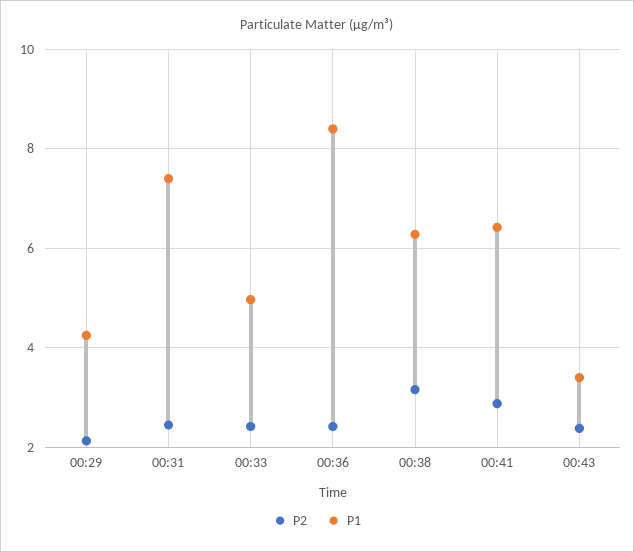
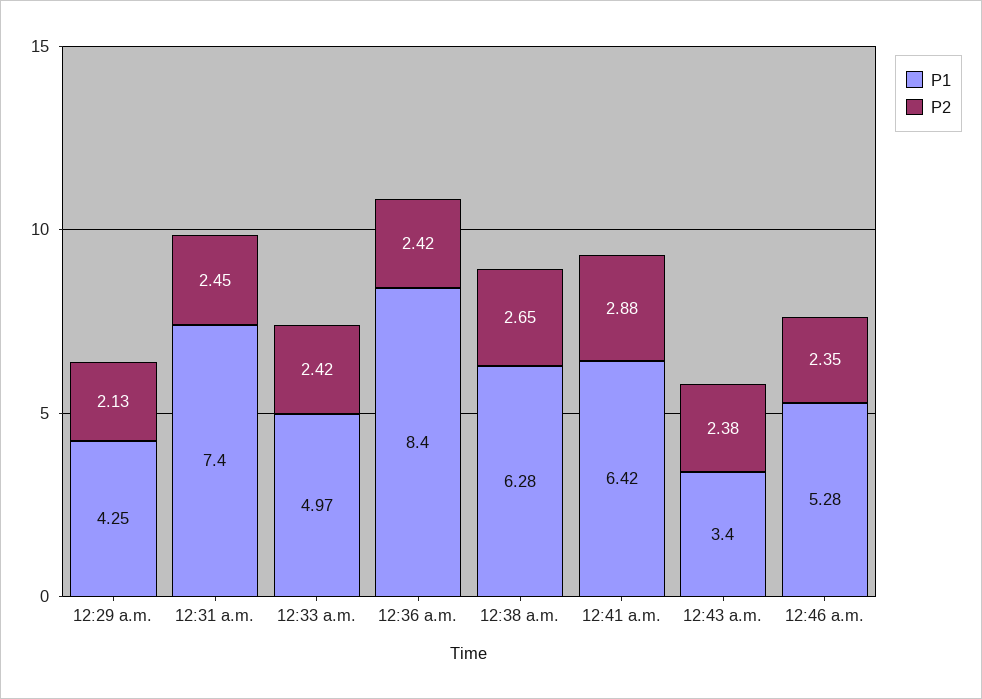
P2, 00:38: 3.2 -> 2.65
P1, 12:46 a.m.: none -> 5.28
P2, 12:46 a.m.: none -> 2.35

